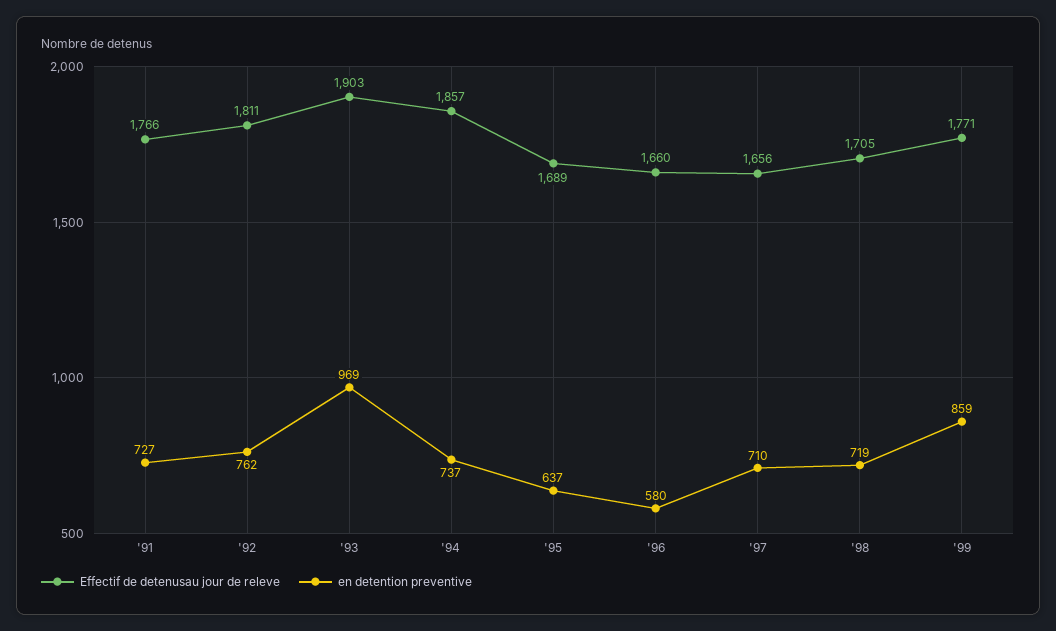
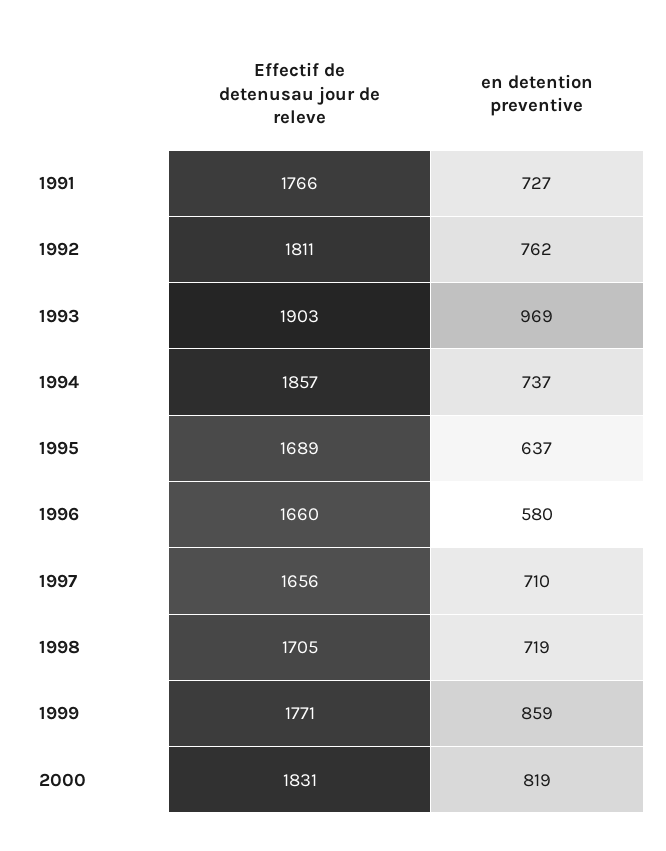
Effectif de detenusau jour de releve, 2000: none -> 1831
en detention preventive, 2000: none -> 819

